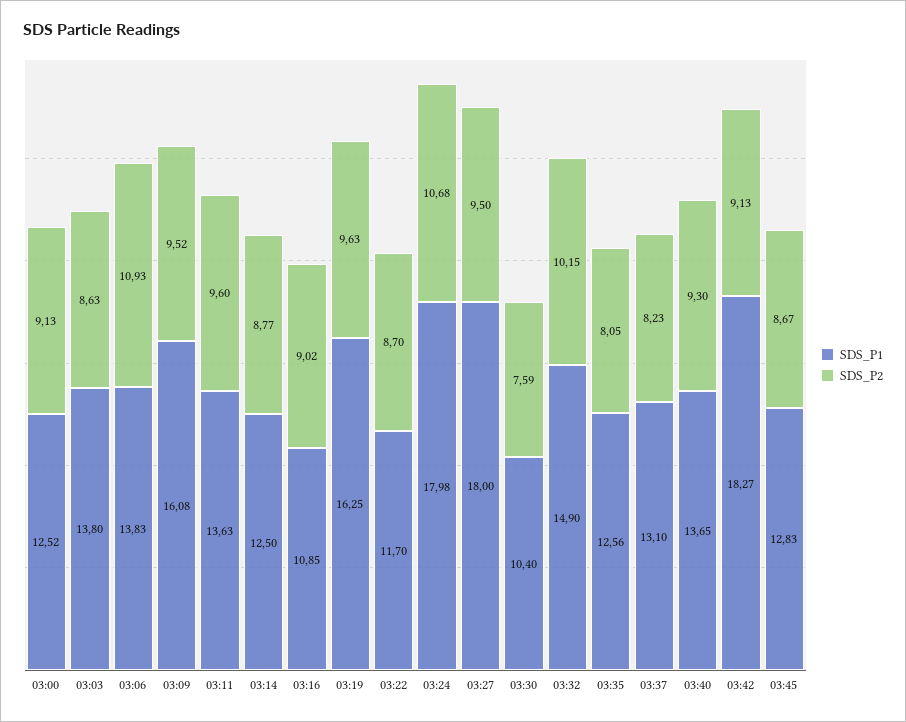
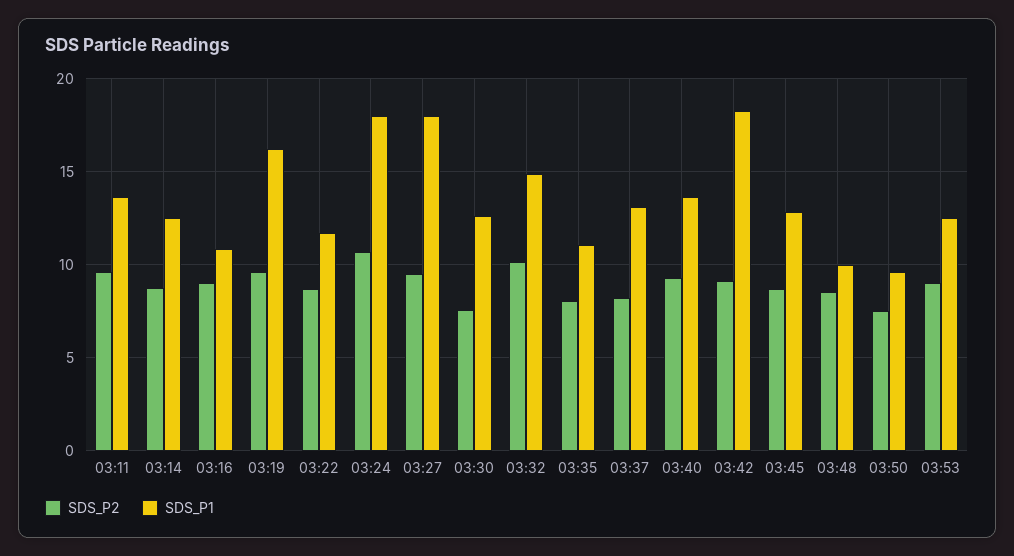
SDS_P1, 03:00: 12.52 -> none
SDS_P2, 03:00: 9.13 -> none
SDS_P1, 03:03: 13.8 -> none
SDS_P2, 03:03: 8.63 -> none
SDS_P1, 03:06: 13.83 -> none
SDS_P2, 03:06: 10.93 -> none
SDS_P1, 03:09: 16.08 -> none
SDS_P2, 03:09: 9.52 -> none
SDS_P1, 03:30: 10.4 -> 12.5
SDS_P1, 03:35: 12.56 -> 11
SDS_P2, 03:48: none -> 8.5
SDS_P1, 03:48: none -> 10
SDS_P2, 03:50: none -> 7.5
SDS_P1, 03:50: none -> 9.5
SDS_P2, 03:53: none -> 9
SDS_P1, 03:53: none -> 12.5

